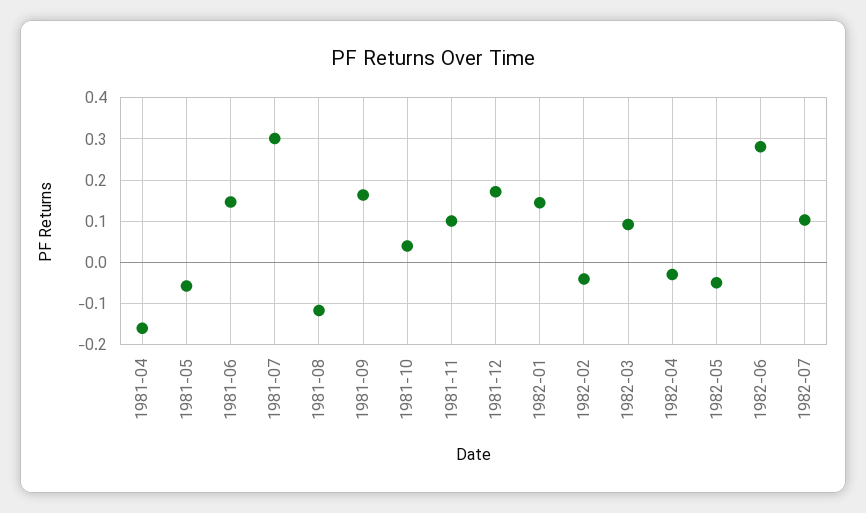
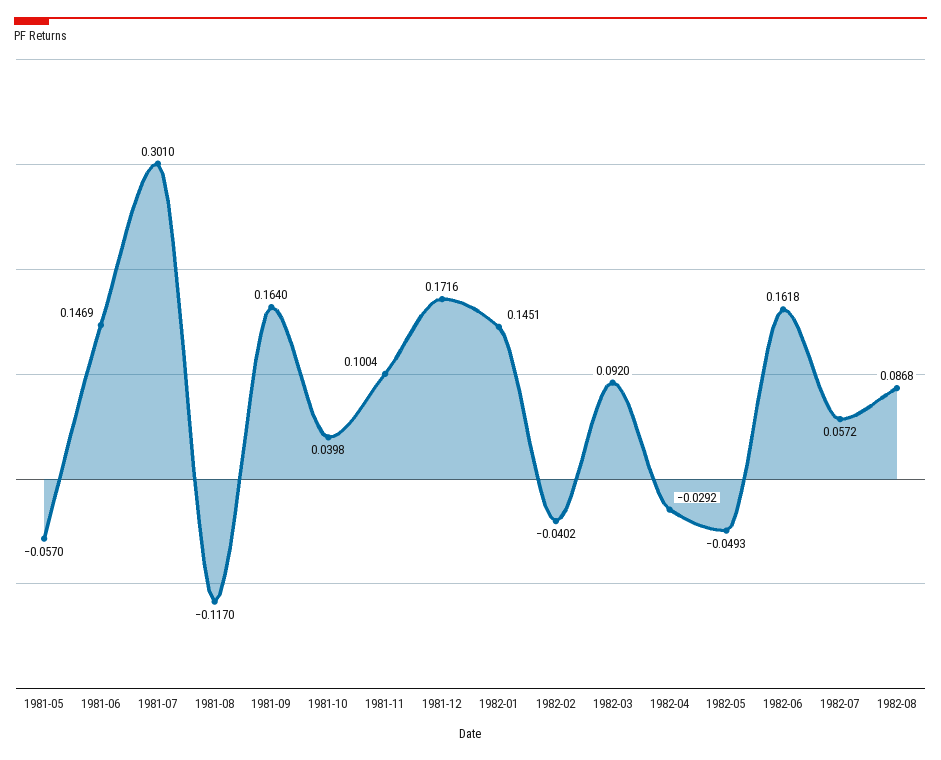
1981-04: -0.16 -> none
1982-06: 0.28 -> 0.1618
1982-07: 0.1 -> 0.0572
1982-08: none -> 0.0868

